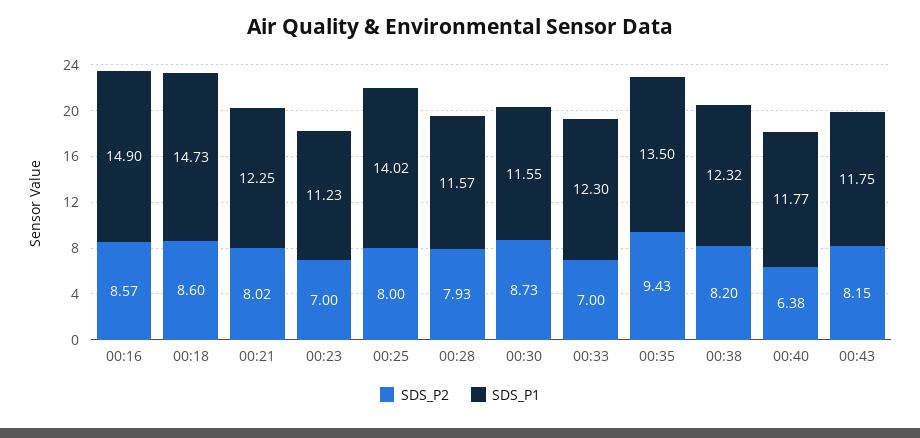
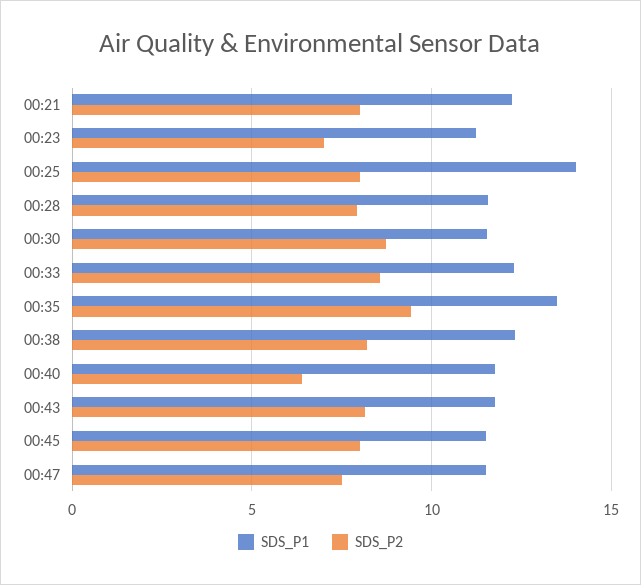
SDS_P2, 00:16: 8.57 -> none
SDS_P1, 00:16: 14.9 -> none
SDS_P2, 00:18: 8.6 -> none
SDS_P1, 00:18: 14.73 -> none
SDS_P2, 00:33: 7 -> 8.5
SDS_P1, 00:45: none -> 11.5
SDS_P2, 00:45: none -> 8
SDS_P1, 00:47: none -> 11.5
SDS_P2, 00:47: none -> 7.5

